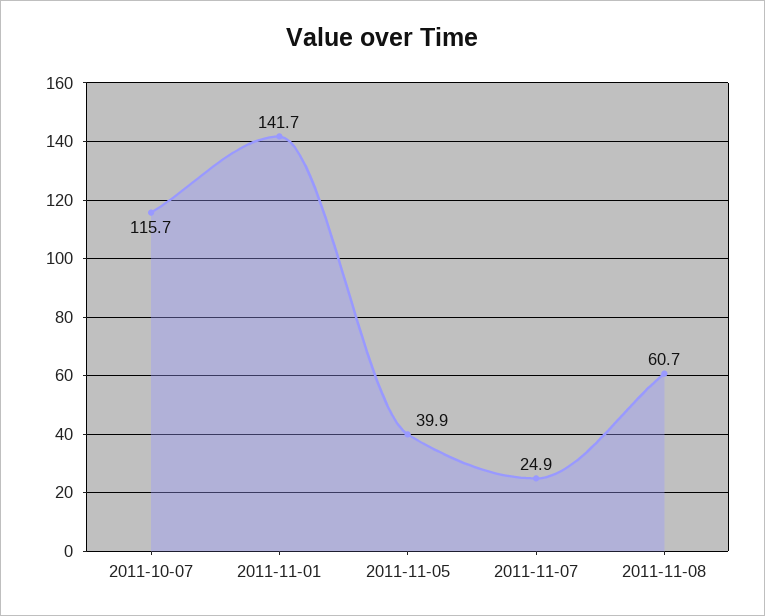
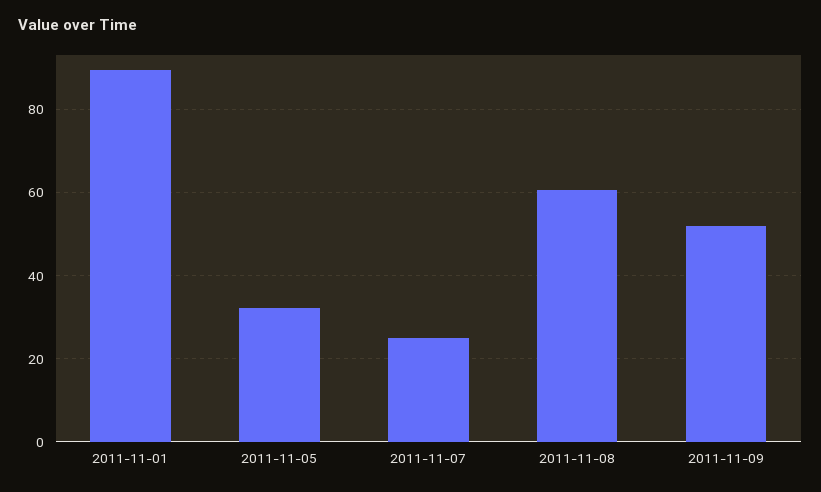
2011-10-07: 115.7 -> none
2011-11-01: 141.7 -> 90
2011-11-05: 39.9 -> 32
2011-11-09: none -> 52

